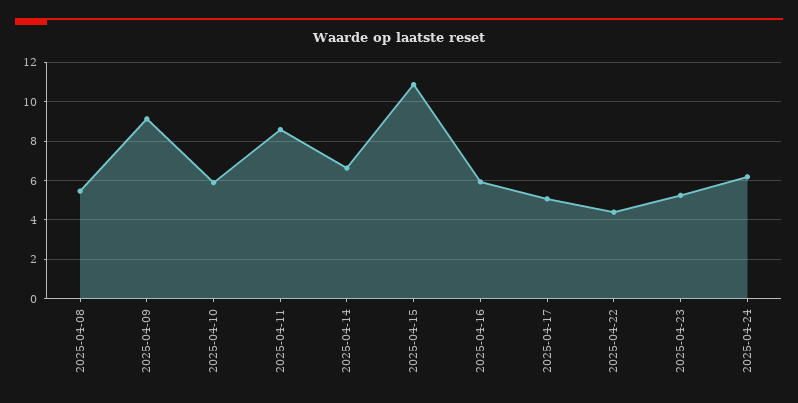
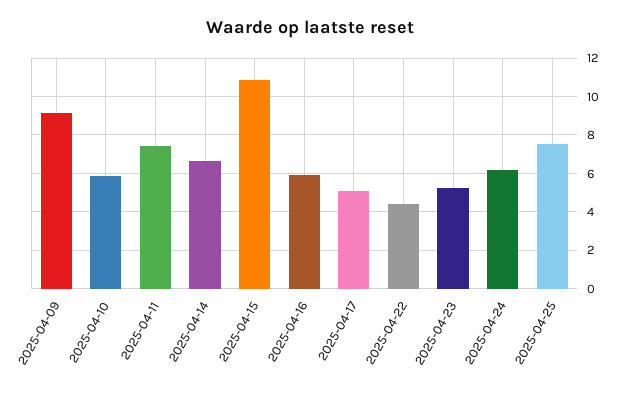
2025-04-08: 5.5 -> none
2025-04-11: 8.5 -> 7.5
2025-04-25: none -> 7.5

